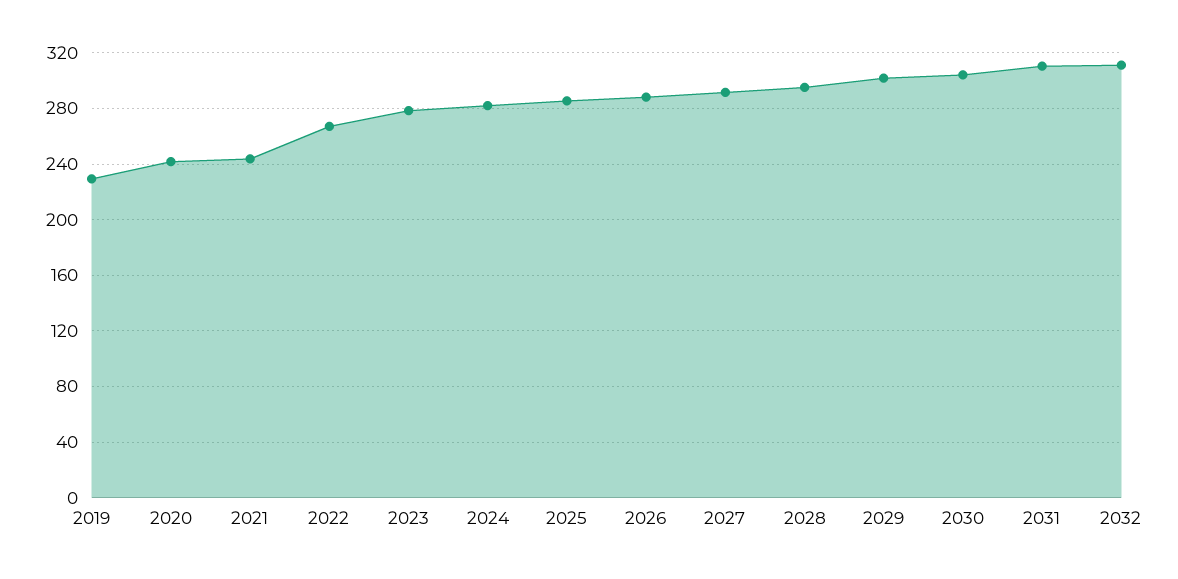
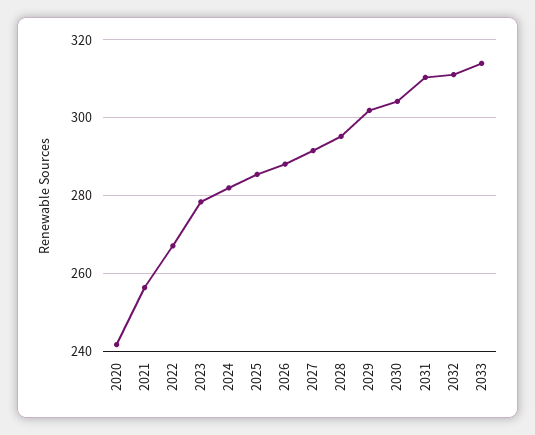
2019: 230 -> none
2021: 245 -> 256
2033: none -> 314

